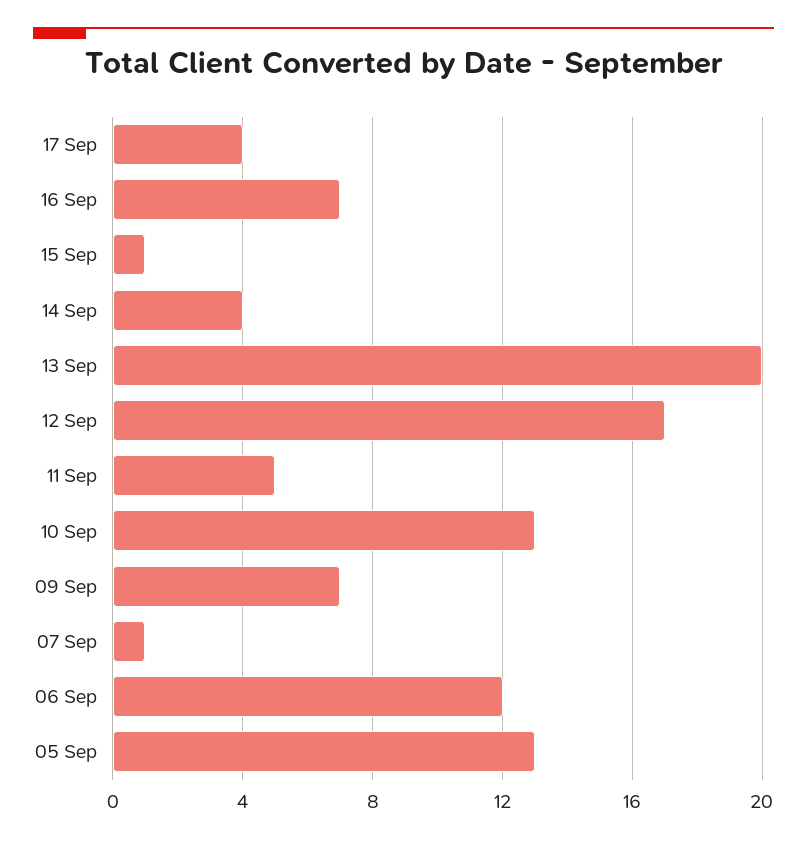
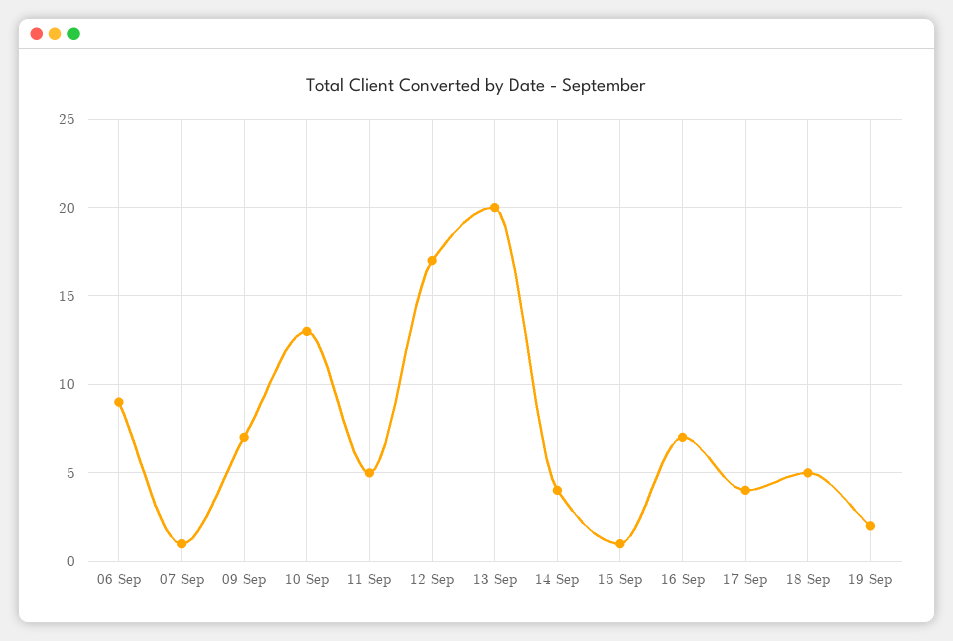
06 Sep: 12 -> 9
05 Sep: 13 -> none
18 Sep: none -> 5
19 Sep: none -> 2

